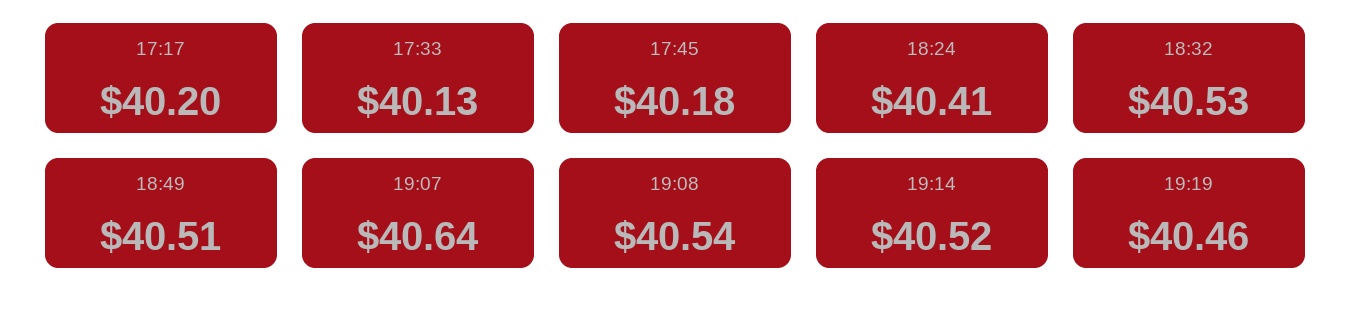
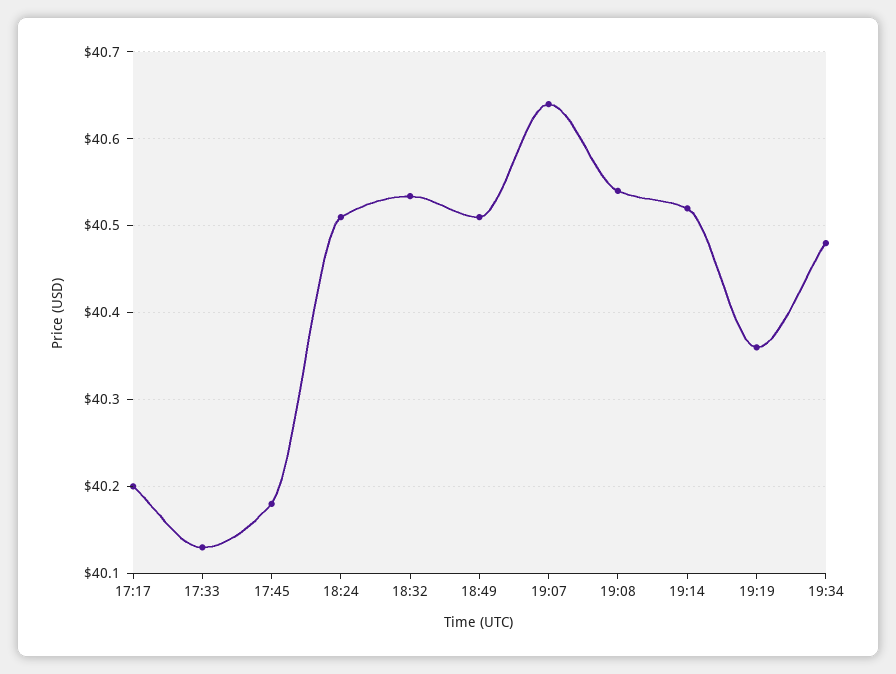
18:24: 40.41 -> 40.51
19:19: 40.46 -> 40.36
19:34: none -> 40.48

